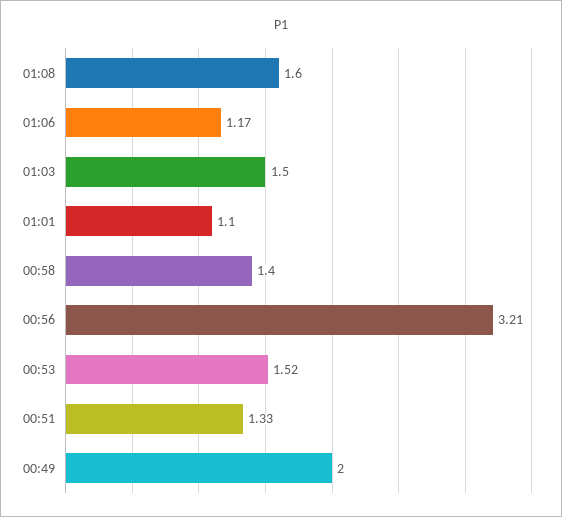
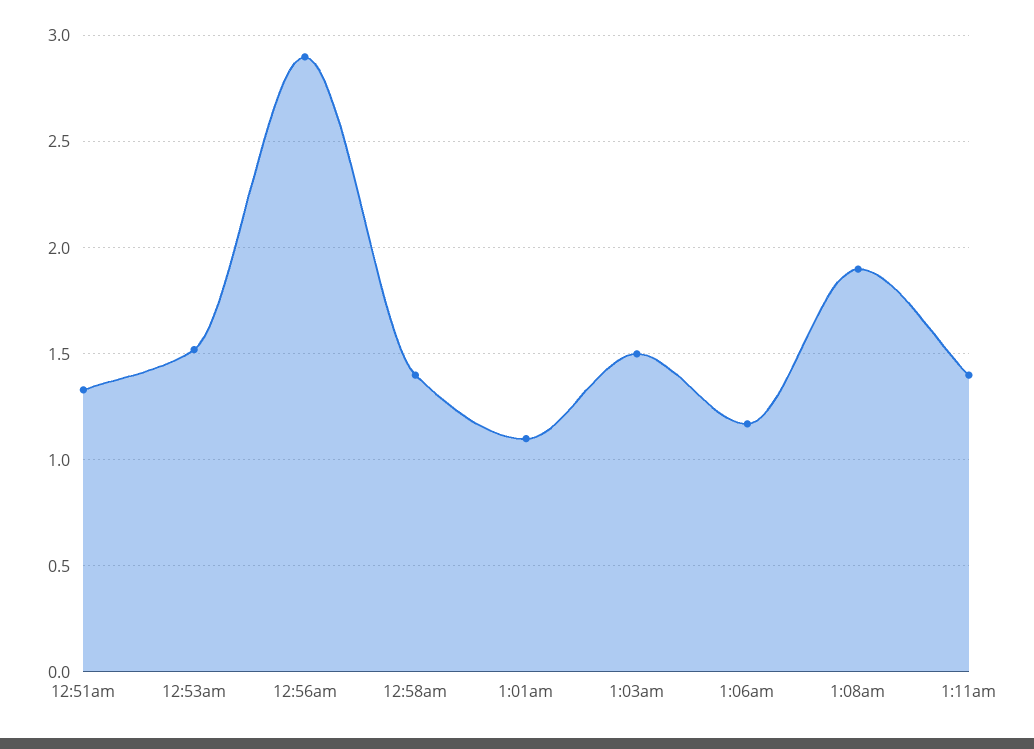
01:08: 1.6 -> 1.9
00:56: 3.21 -> 2.9
00:49: 2 -> none
1:11am: none -> 1.4

